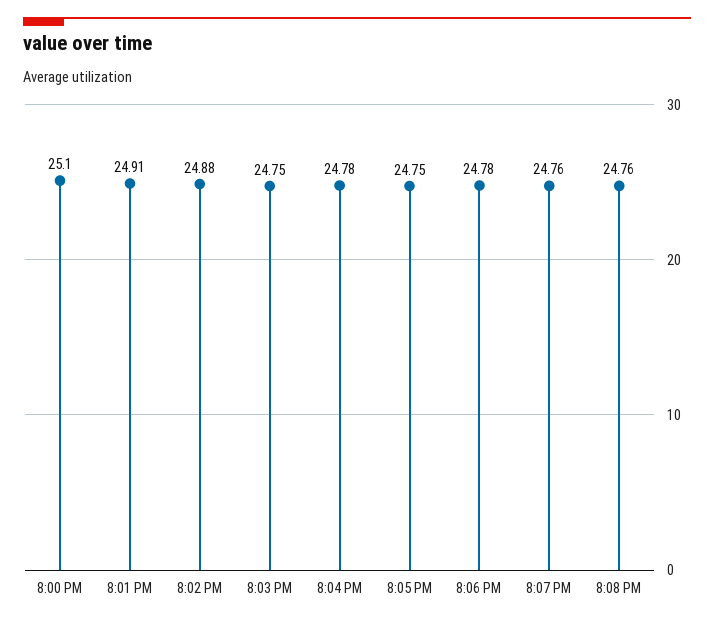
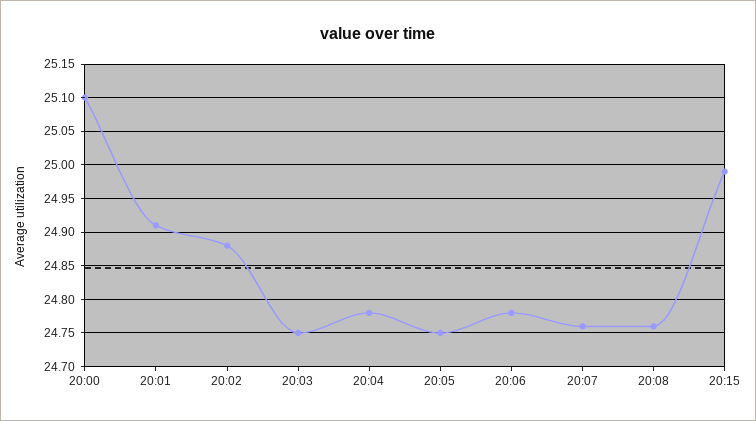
20:15: none -> 24.99

